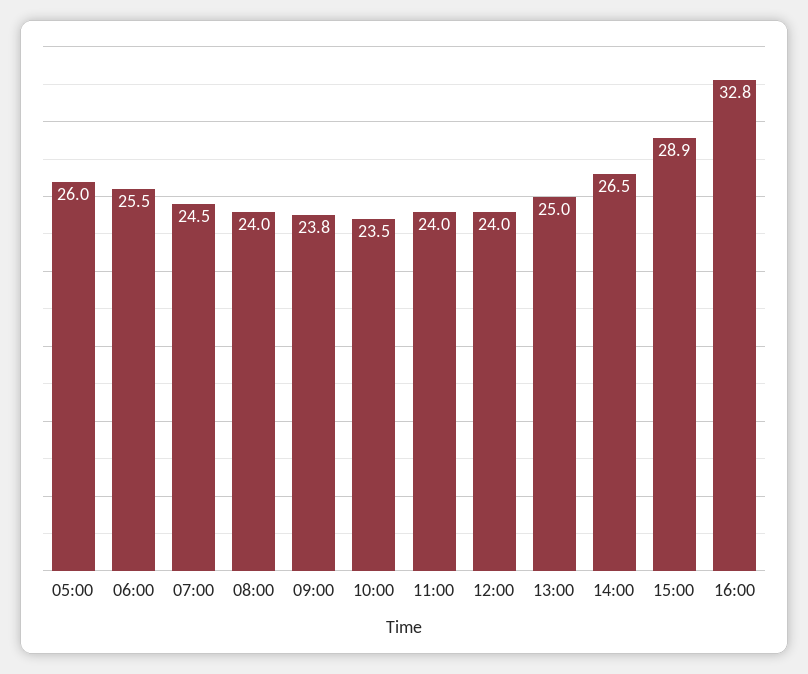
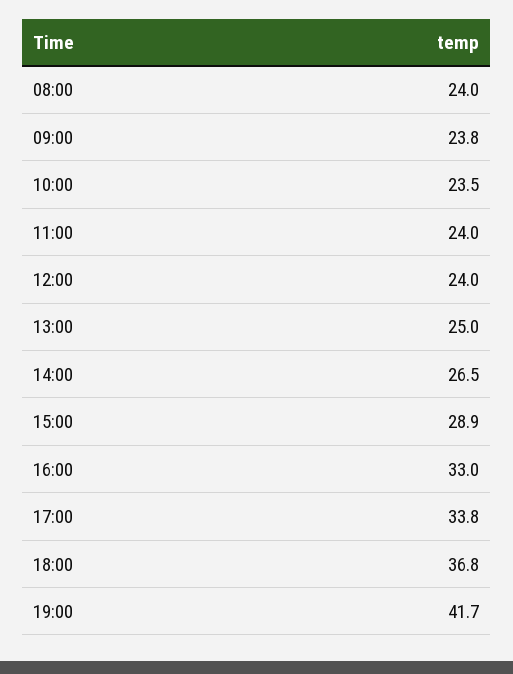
05:00: 26 -> none
06:00: 25.5 -> none
07:00: 24.5 -> none
16:00: 32.8 -> 33
17:00: none -> 33.8
18:00: none -> 36.8
19:00: none -> 41.7

